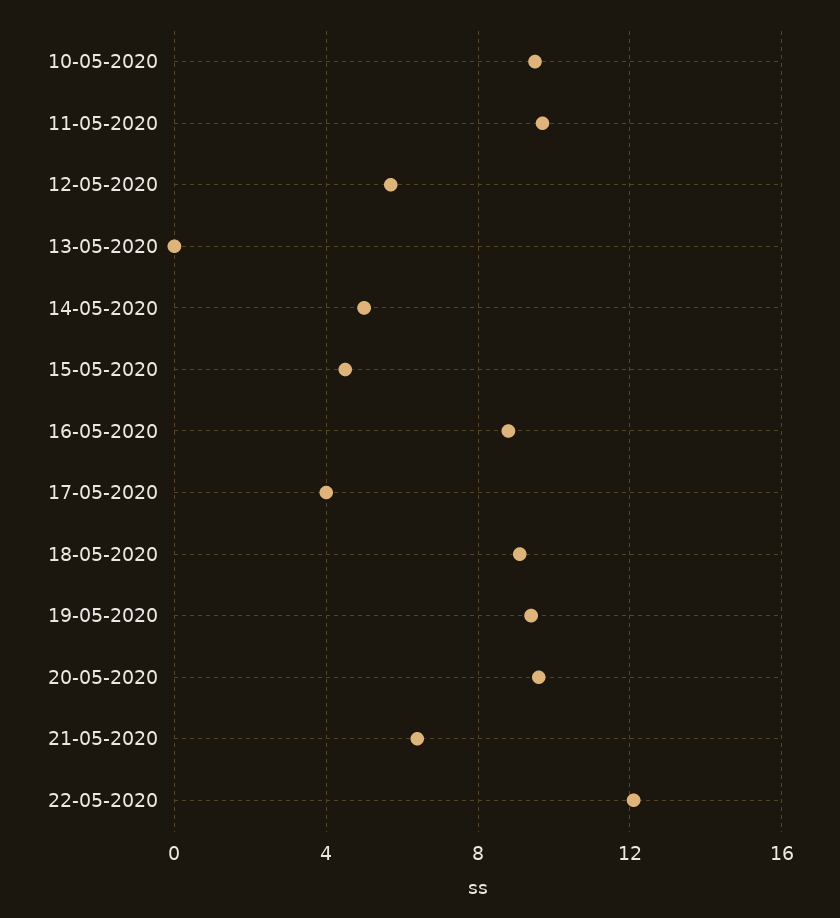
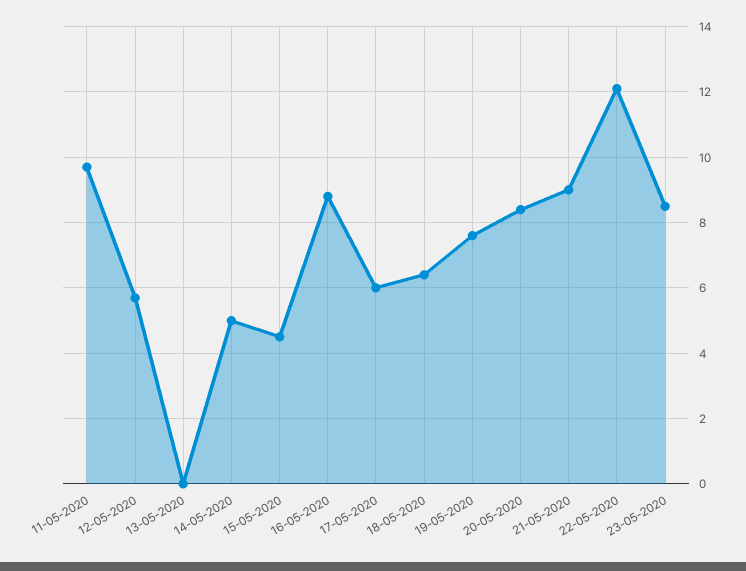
10-05-2020: 9.5 -> none
17-05-2020: 4 -> 6
18-05-2020: 9 -> 6.5
19-05-2020: 9.5 -> 7.5
20-05-2020: 9.5 -> 8.5
21-05-2020: 6.5 -> 9
23-05-2020: none -> 8.5

